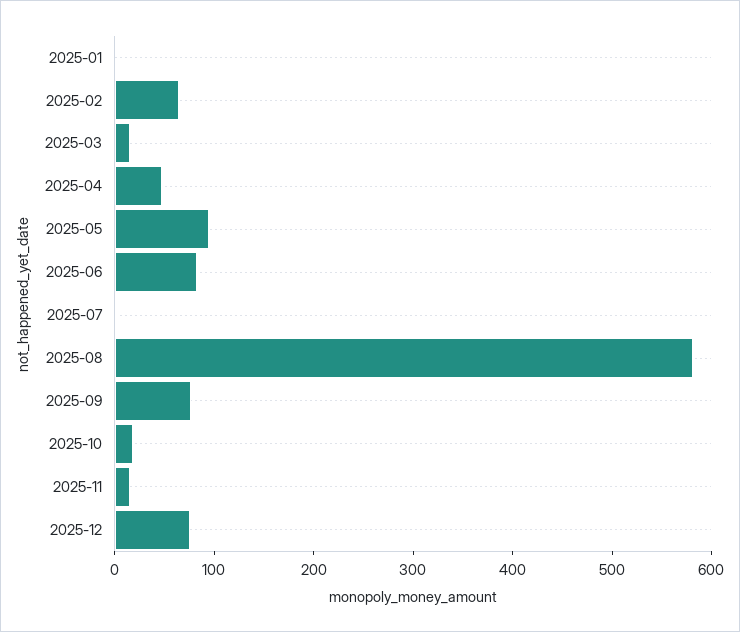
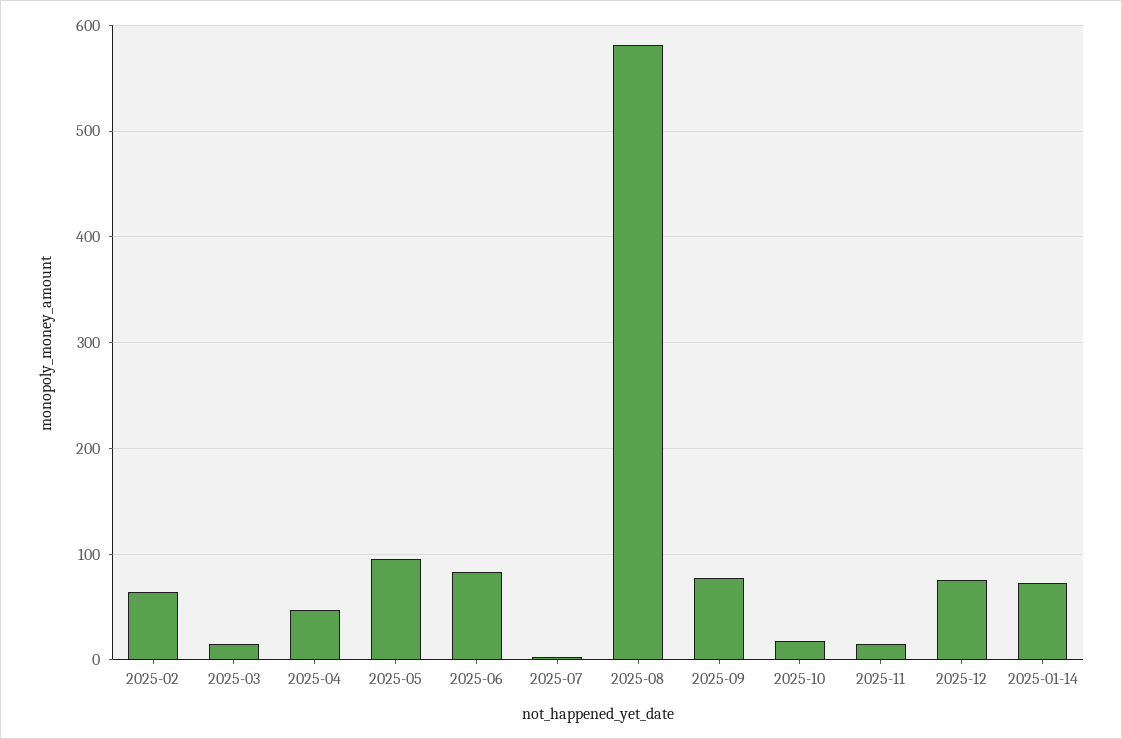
2025-01: 0 -> none
2025-01-14: none -> 70

